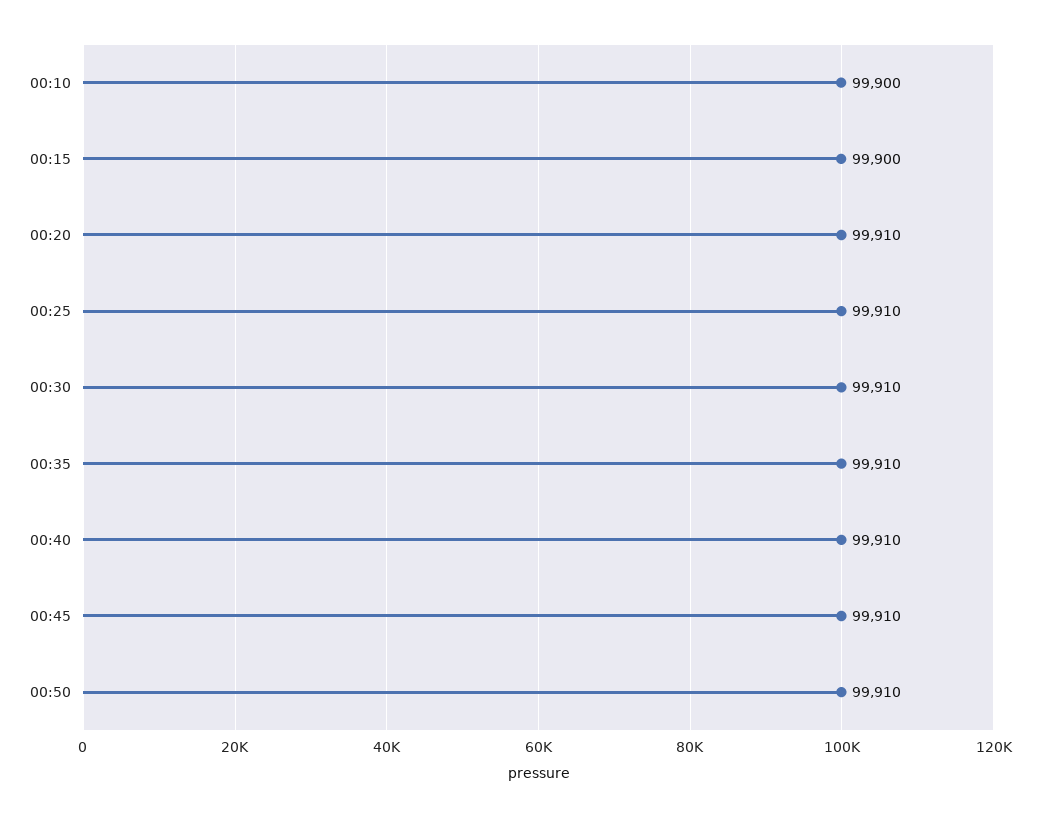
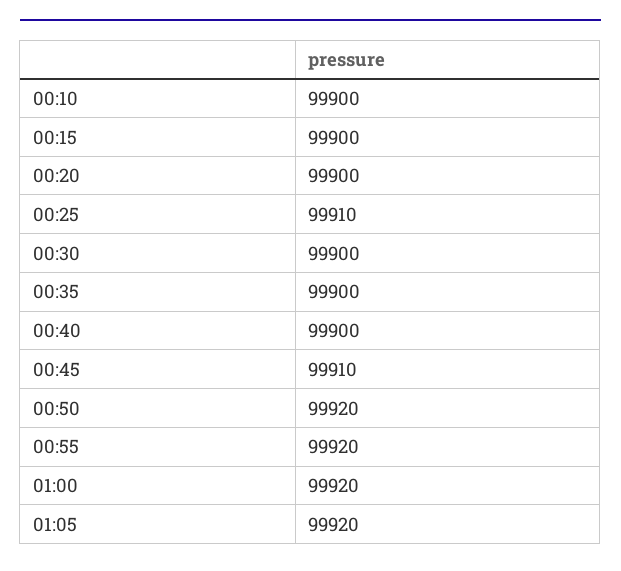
00:20: 99910 -> 99900
00:30: 99910 -> 99900
00:35: 99910 -> 99900
00:40: 99910 -> 99900
00:50: 99910 -> 99920
00:55: none -> 99920
01:00: none -> 99920
01:05: none -> 99920

